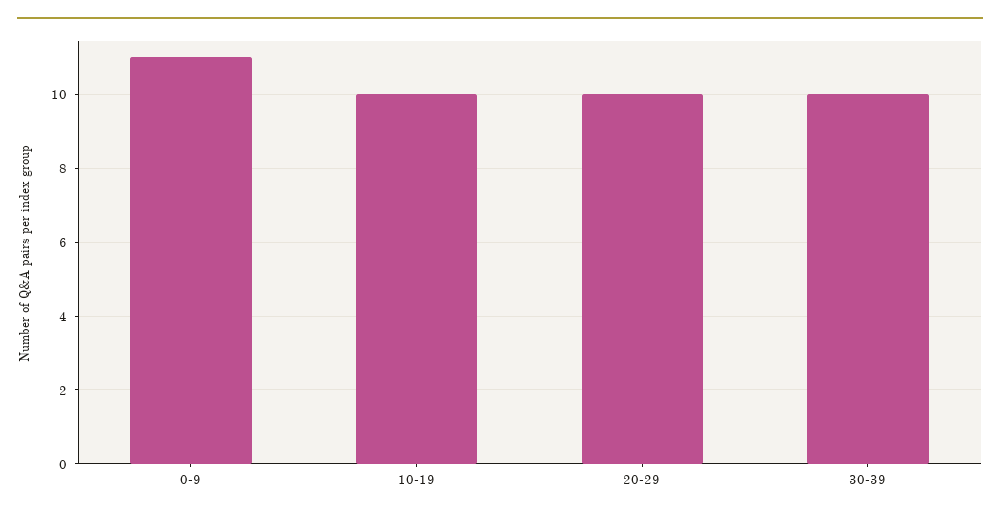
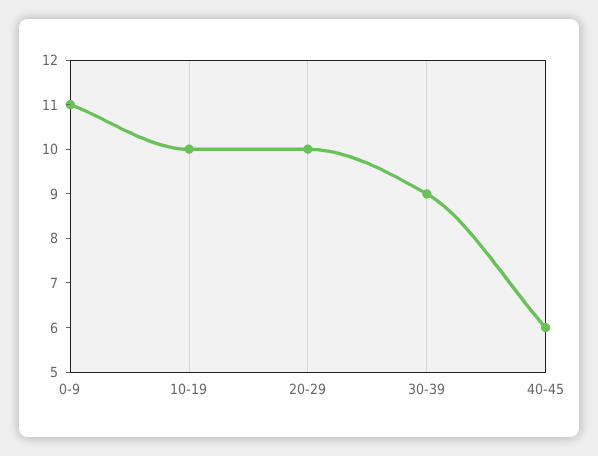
30-39: 10 -> 9
40-45: none -> 6

